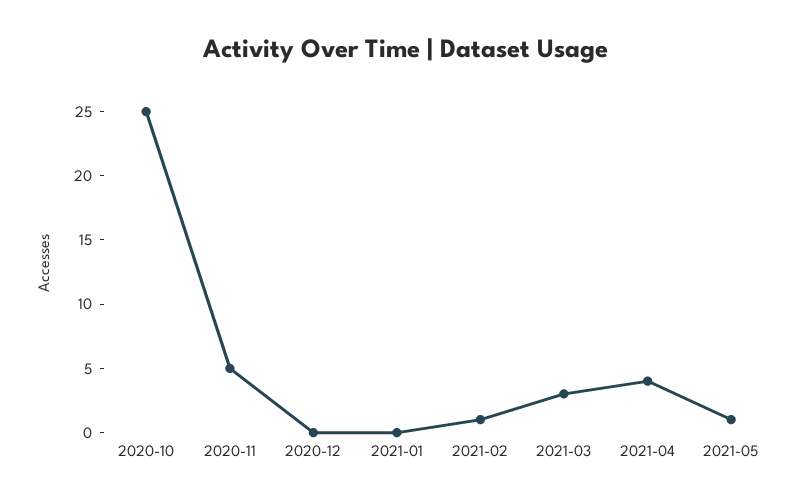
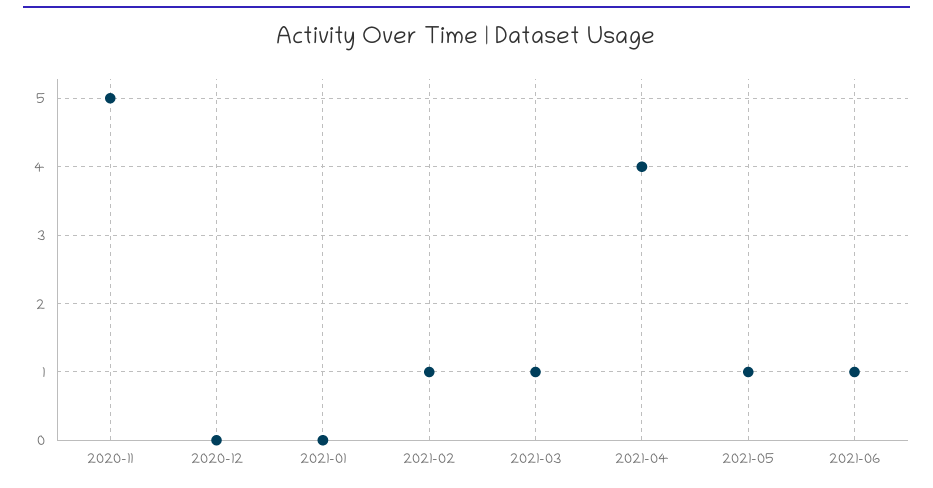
2020-10: 25 -> none
2021-03: 3 -> 1
2021-06: none -> 1

